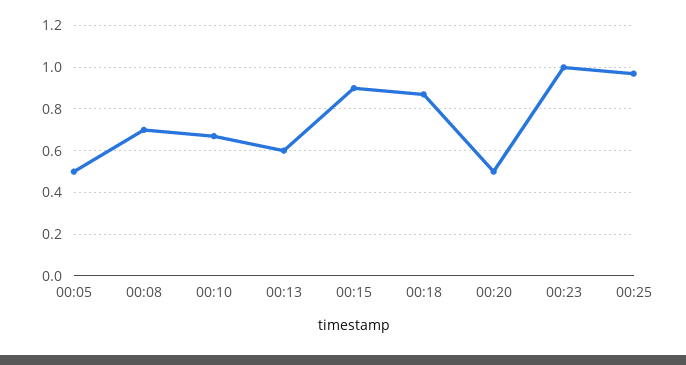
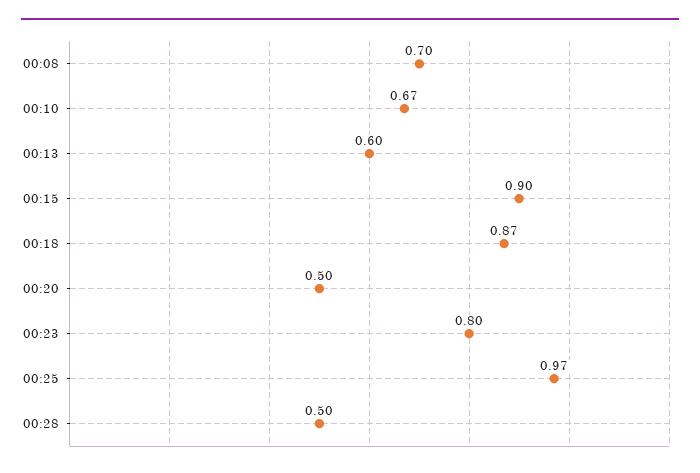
00:05: 0.5 -> none
00:23: 1 -> 0.8
00:28: none -> 0.5

